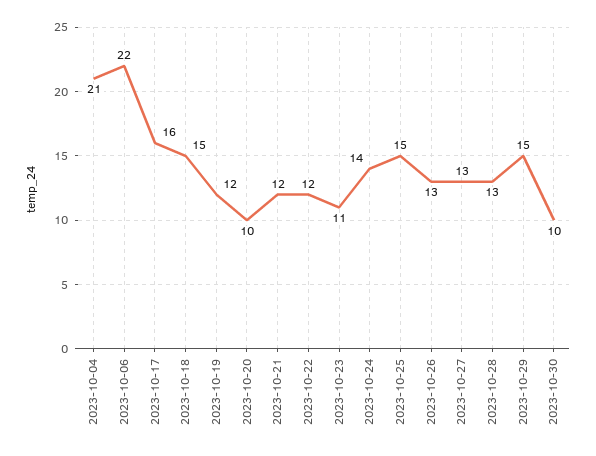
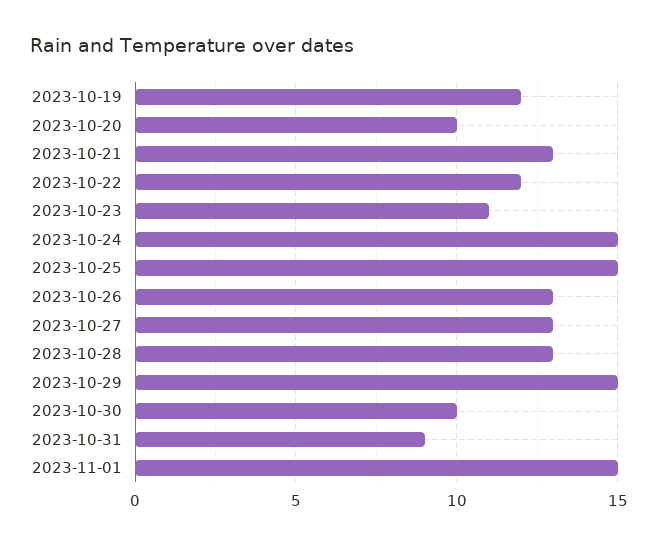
2023-10-04: 21 -> none
2023-10-06: 22 -> none
2023-10-17: 16 -> none
2023-10-18: 15 -> none
2023-10-21: 12 -> 13
2023-10-24: 14 -> 15
2023-10-31: none -> 9
2023-11-01: none -> 15

